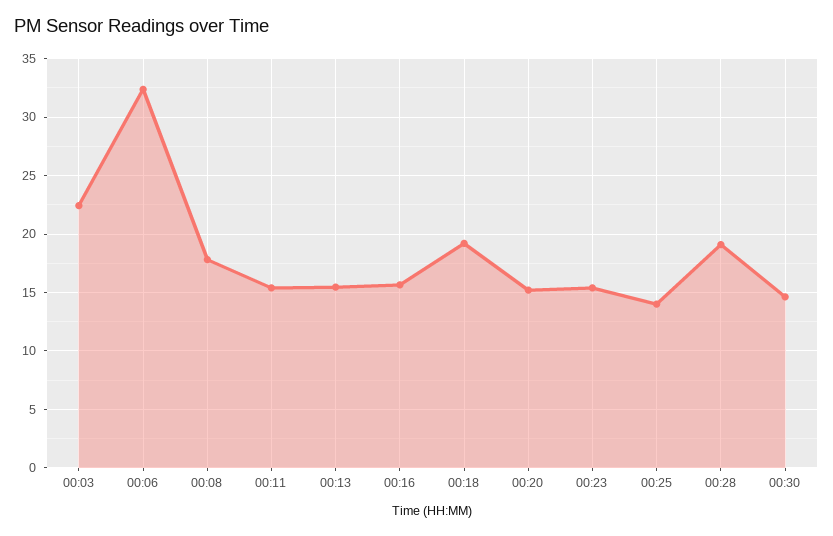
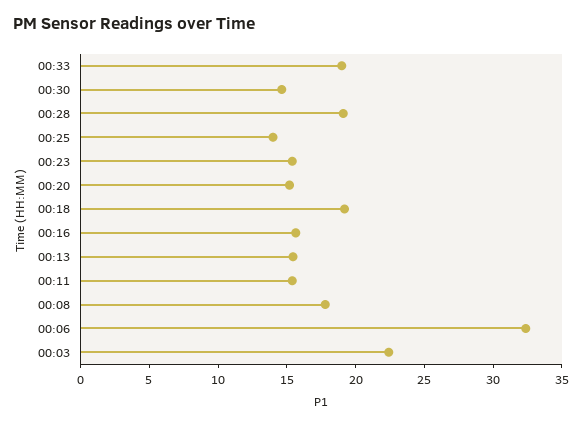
00:33: none -> 19

